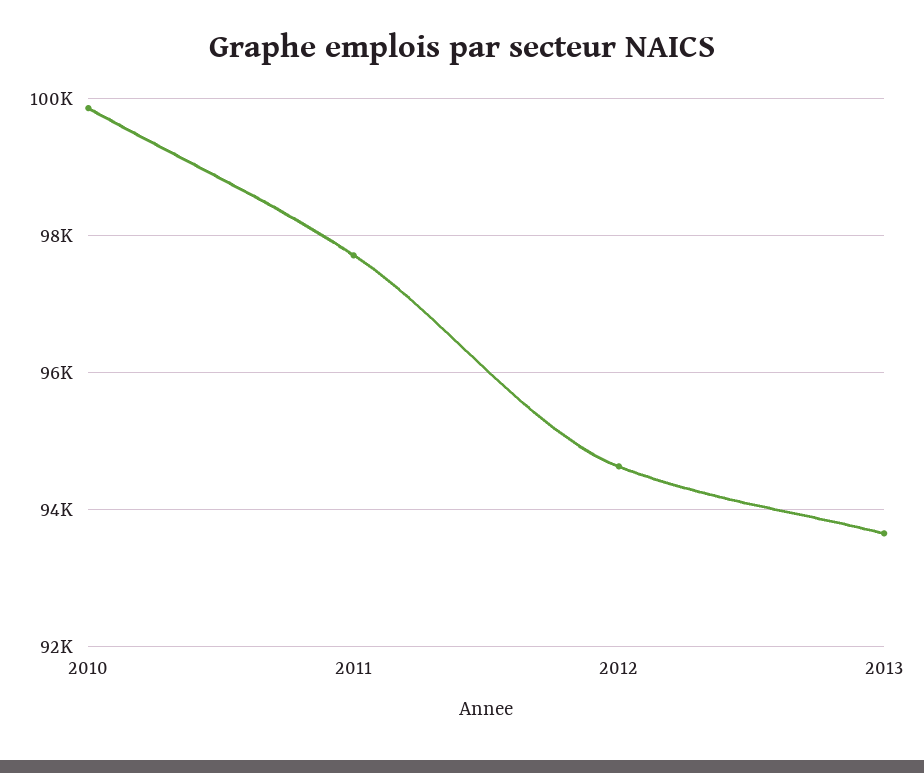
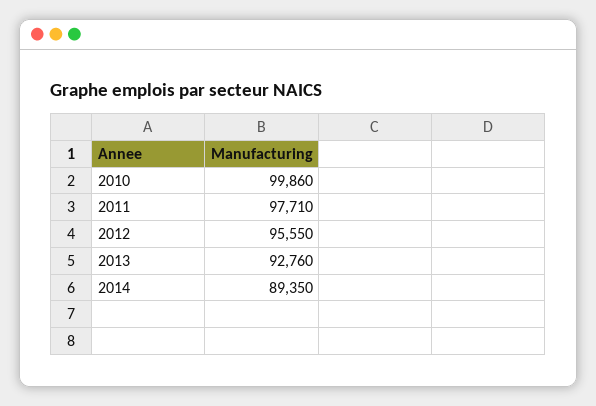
2012: 94600 -> 95550
2013: 93600 -> 92760
2014: none -> 89350

